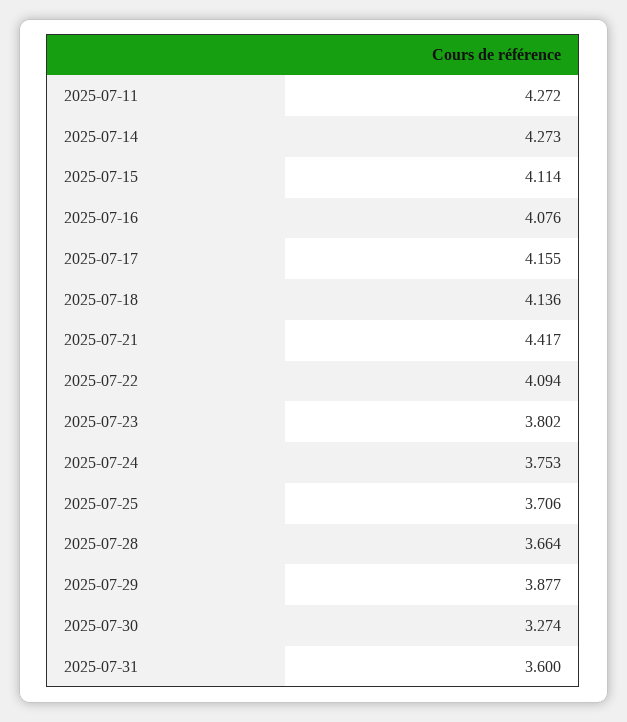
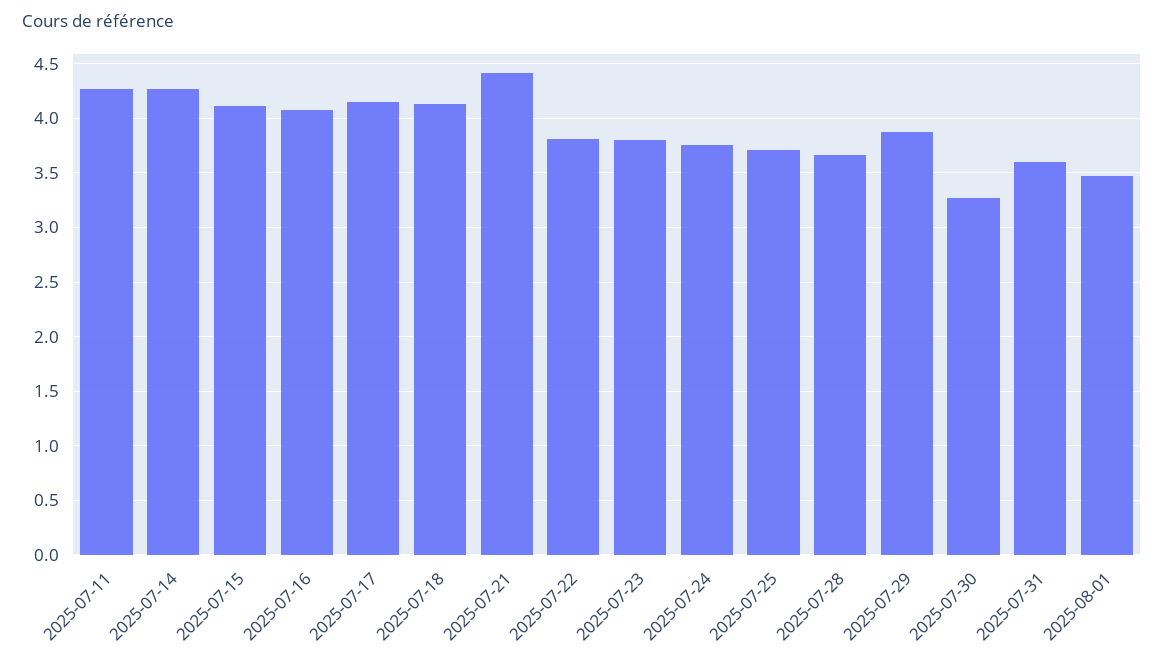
2025-07-22: 4.094 -> 3.8
2025-08-01: none -> 3.5

